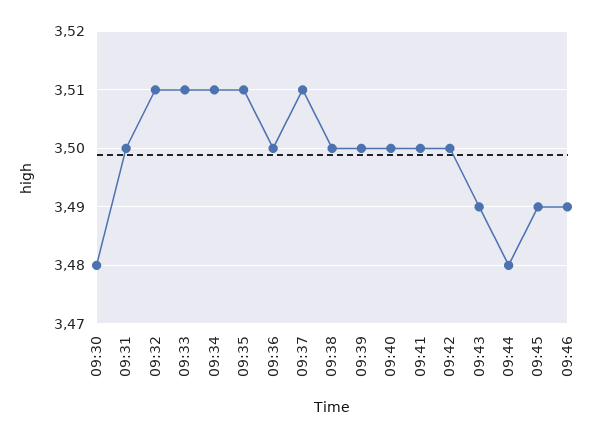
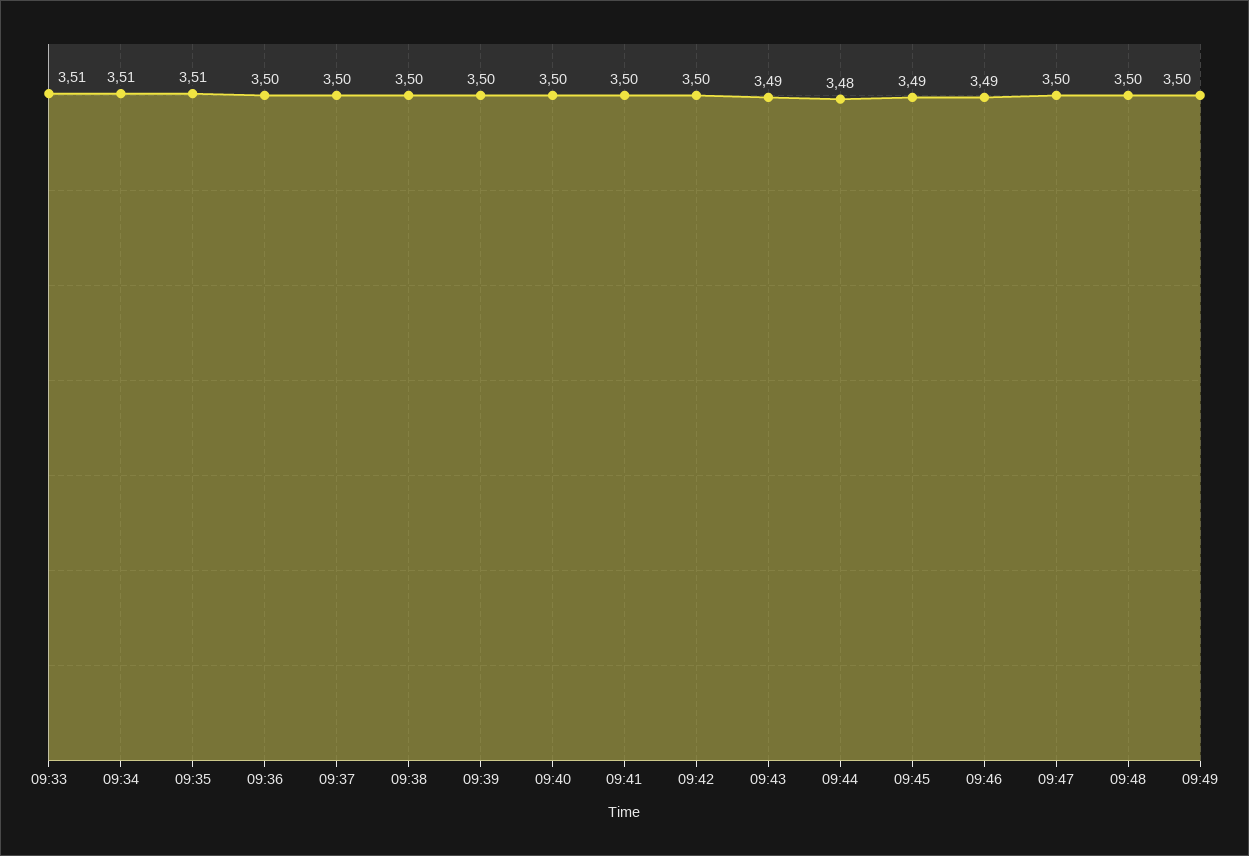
09:30: 3.48 -> none
09:31: 3.5 -> none
09:32: 3.51 -> none
09:37: 3.51 -> 3.5
09:47: none -> 3.5
09:48: none -> 3.5
09:49: none -> 3.5

